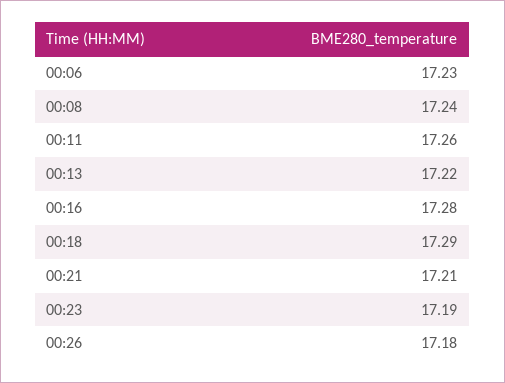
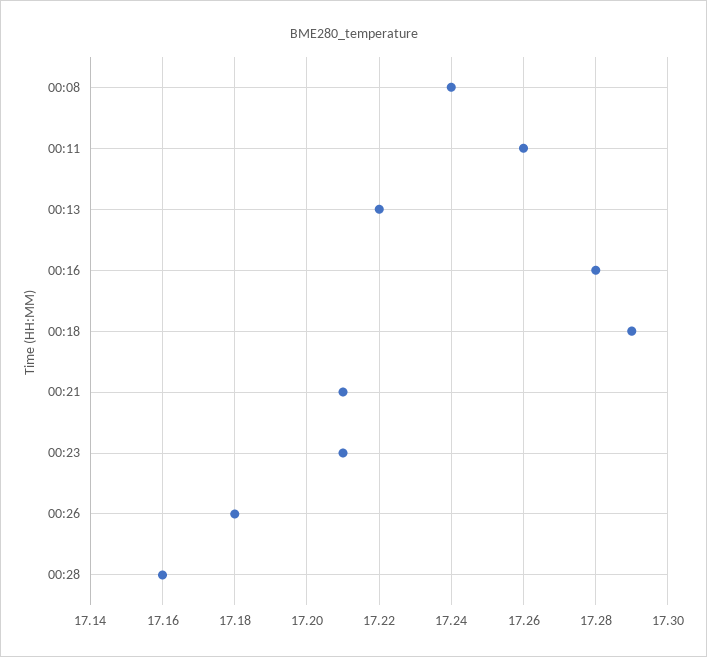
00:06: 17.23 -> none
00:23: 17.19 -> 17.21
00:28: none -> 17.16

